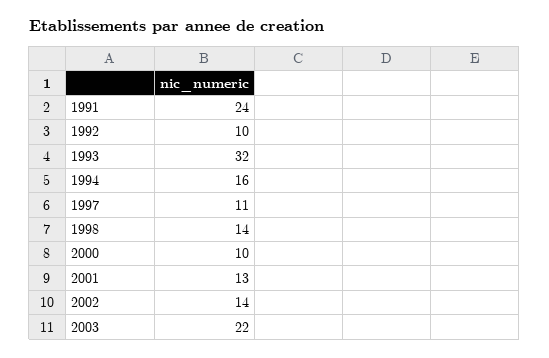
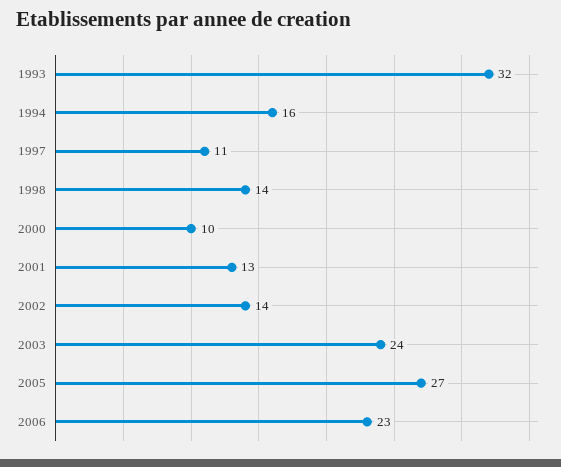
1991: 24 -> none
1992: 10 -> none
2003: 22 -> 24
2005: none -> 27
2006: none -> 23

